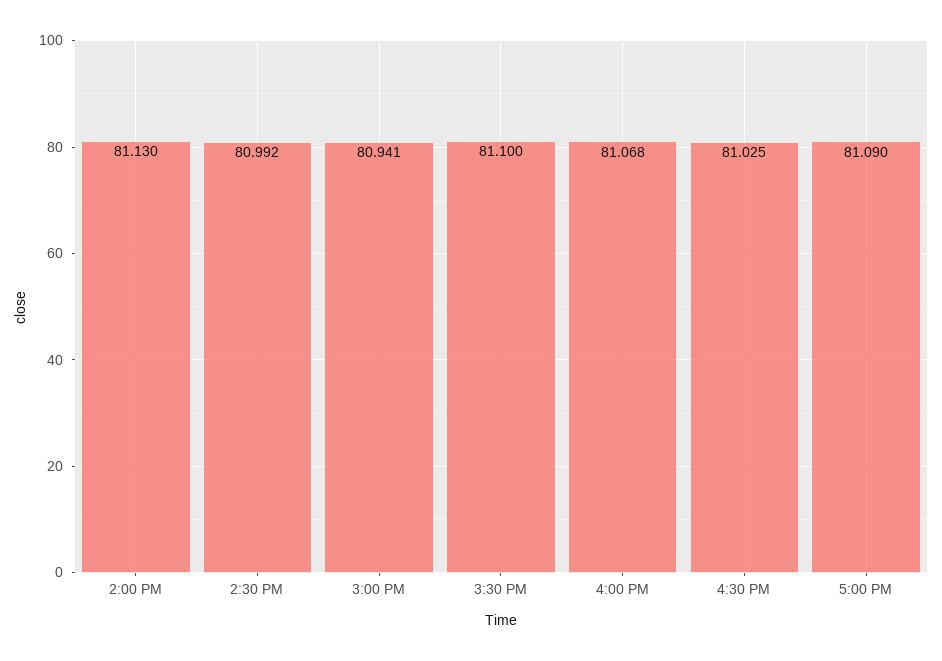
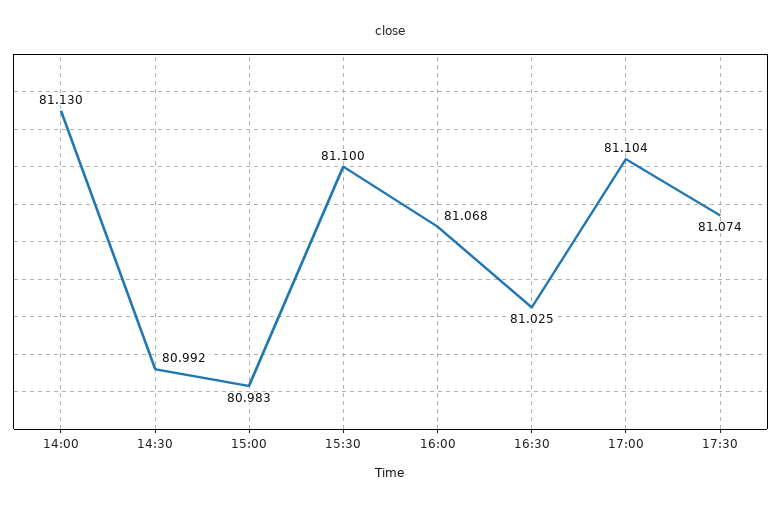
3:00 PM: 80.941 -> 80.983
5:00 PM: 81.09 -> 81.104
17:30: none -> 81.074

